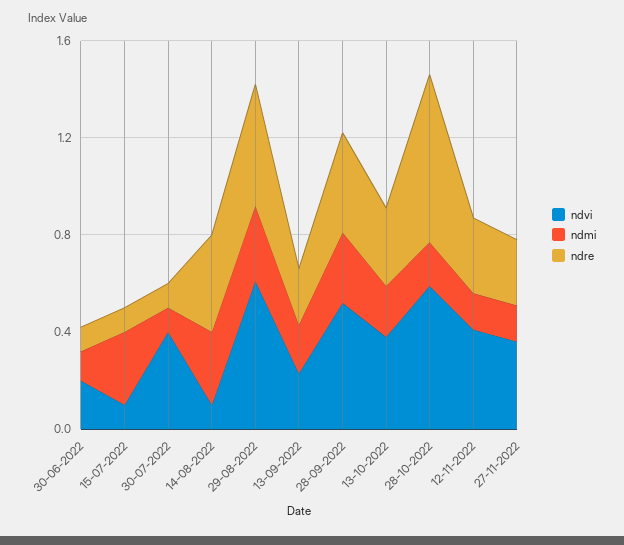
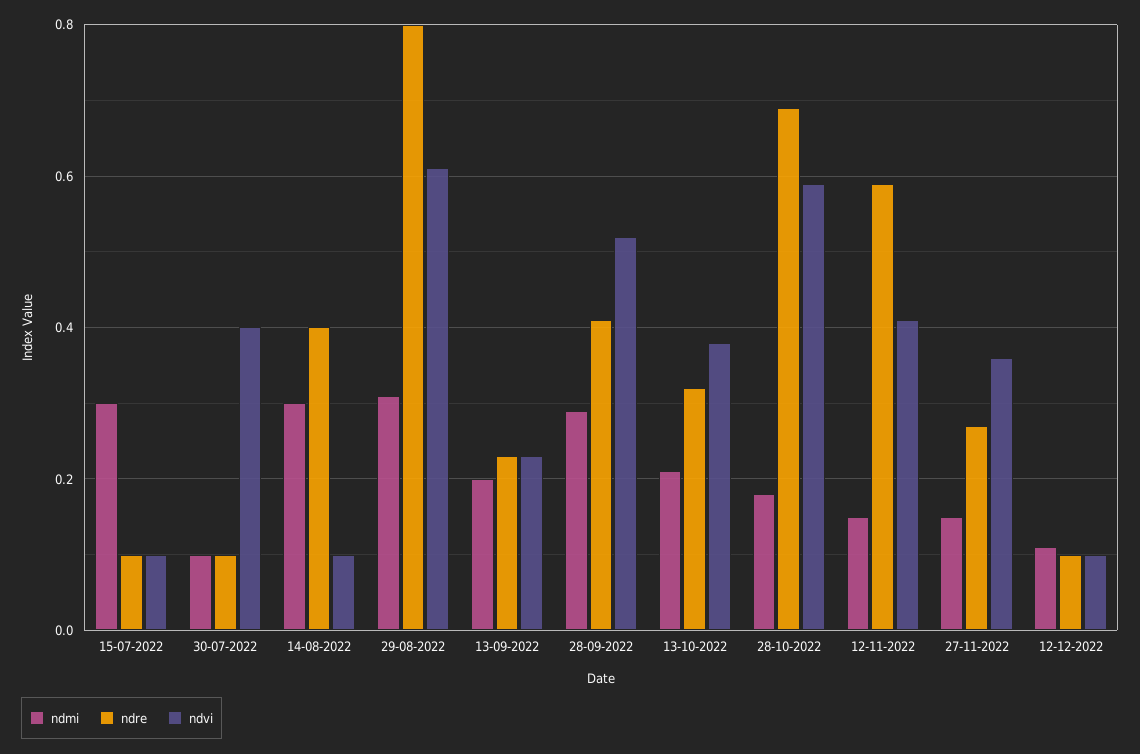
ndvi, 30-06-2022: 0.2 -> none
ndmi, 30-06-2022: 0.1 -> none
ndre, 30-06-2022: 0.1 -> none
ndre, 29-08-2022: 0.5 -> 0.8
ndre, 12-11-2022: 0.3 -> 0.6
ndmi, 12-12-2022: none -> 0.1
ndre, 12-12-2022: none -> 0.1
ndvi, 12-12-2022: none -> 0.1

